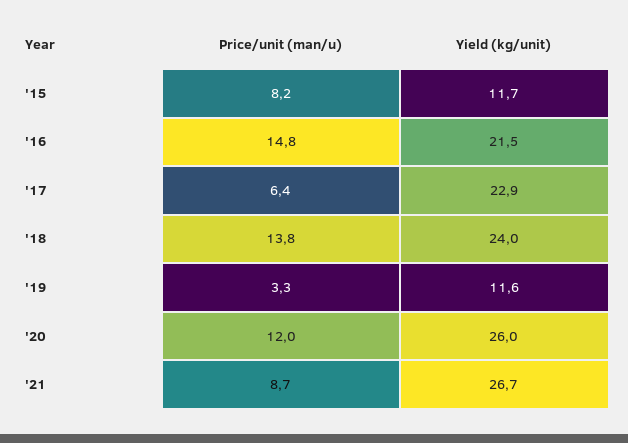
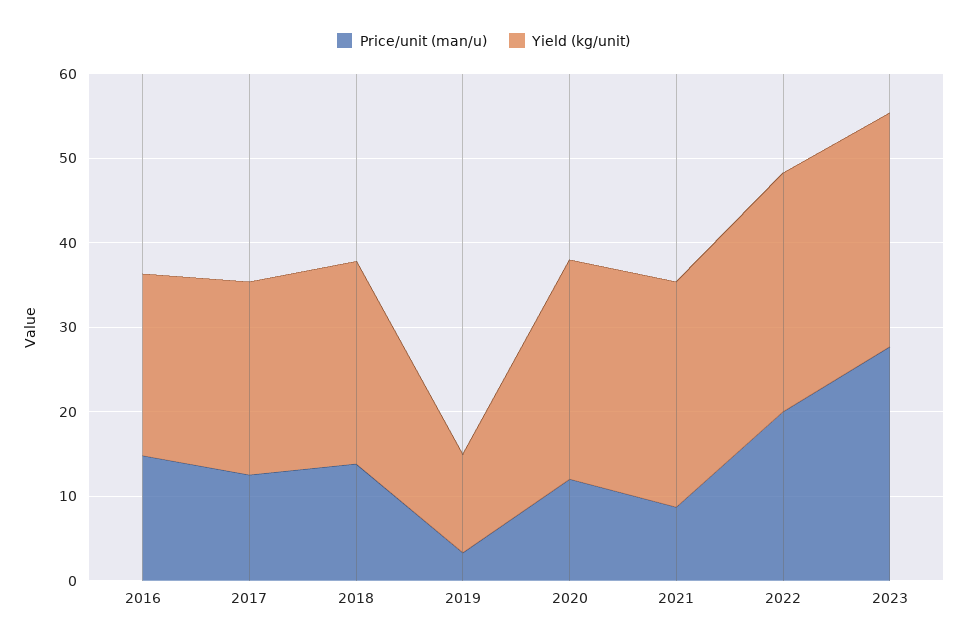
Price/unit (man/u), '15: 8.2 -> none
Yield (kg/unit), '15: 11.7 -> none
Price/unit (man/u), '17: 6.4 -> 12
Price/unit (man/u), 2022: none -> 20
Yield (kg/unit), 2022: none -> 28
Price/unit (man/u), 2023: none -> 28
Yield (kg/unit), 2023: none -> 28

